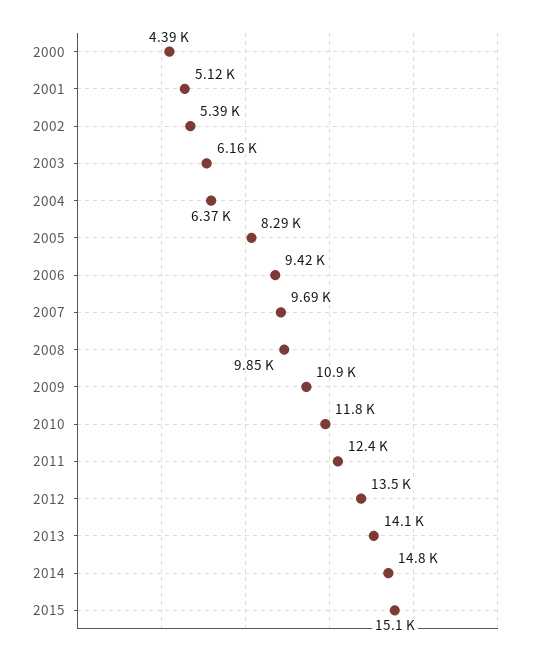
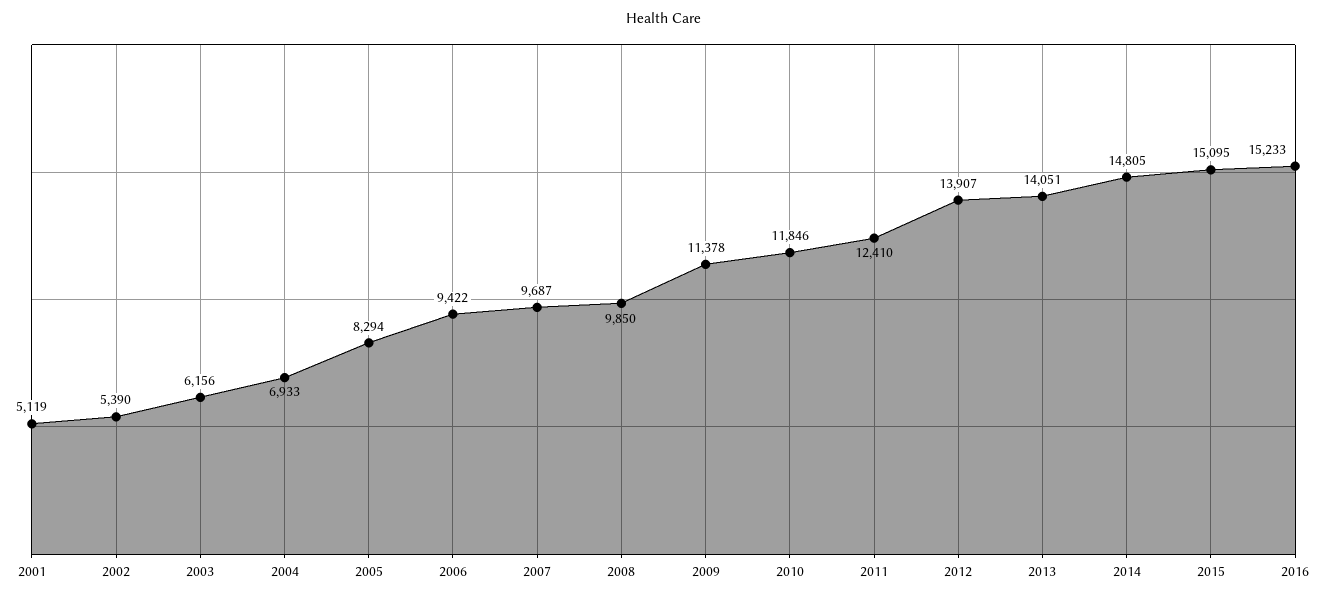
2000: 4390 -> none
2004: 6370 -> 6933
2009: 10900 -> 11378
2012: 13500 -> 13907
2016: none -> 15233

